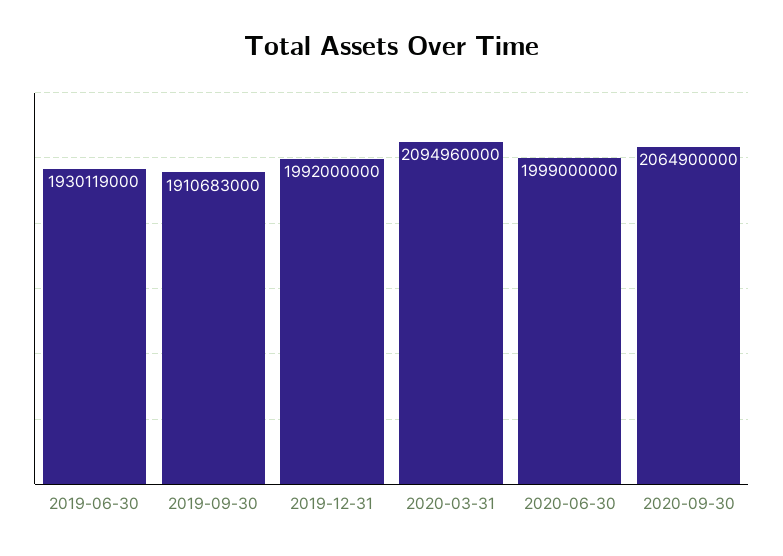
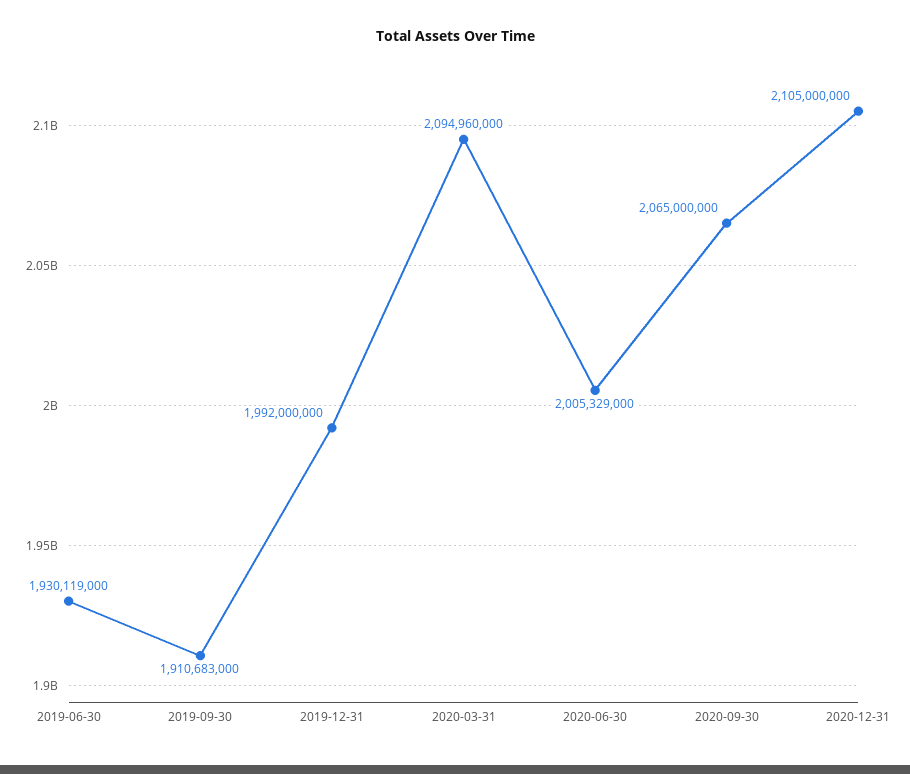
2020-06-30: 1999000000 -> 2005329000
2020-09-30: 2064900000 -> 2065000000
2020-12-31: none -> 2105000000

